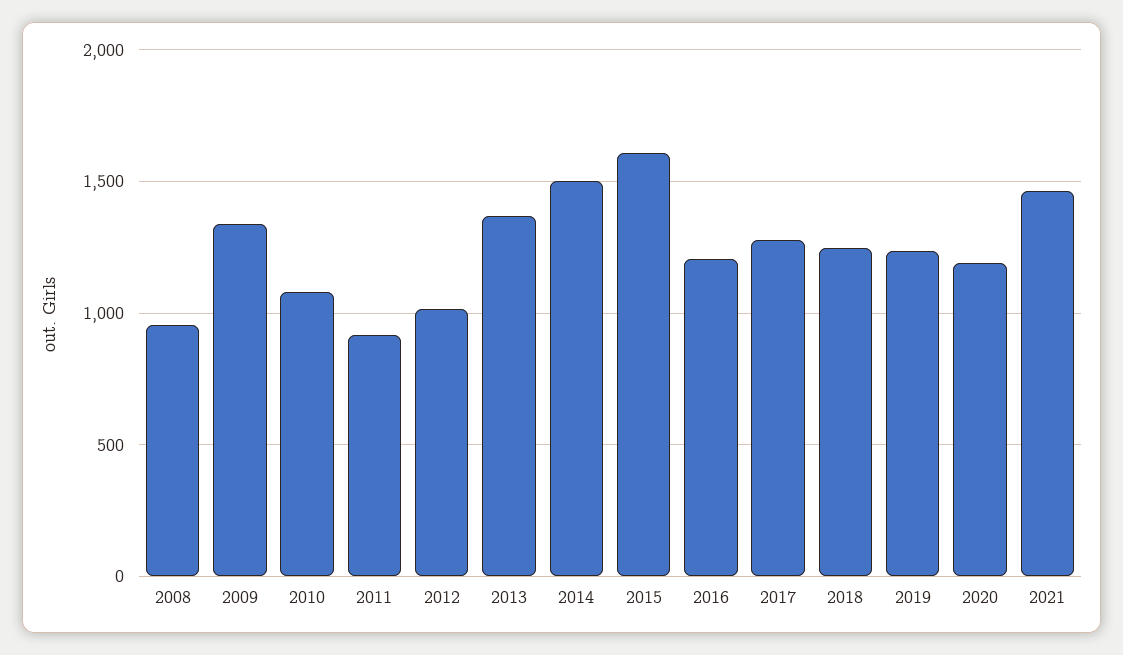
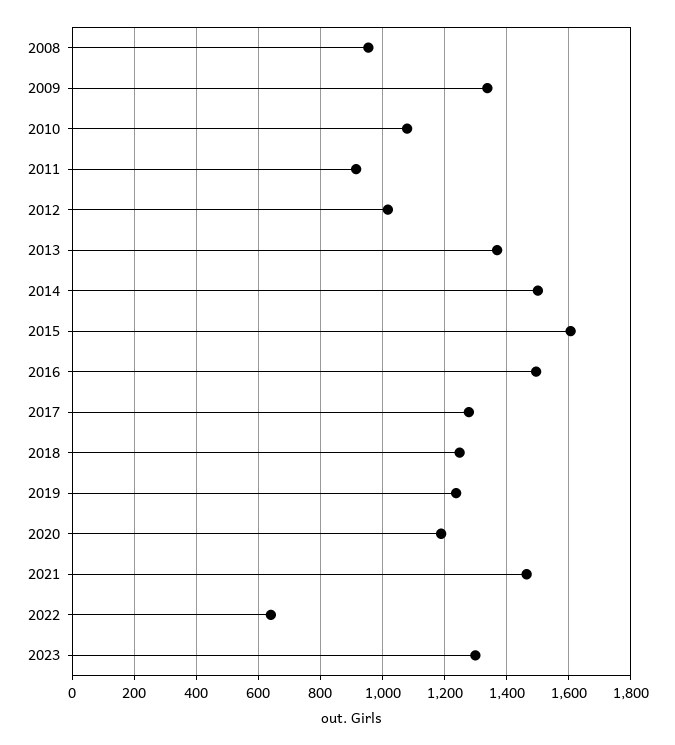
2016: 1200 -> 1500
2022: none -> 640
2023: none -> 1300

